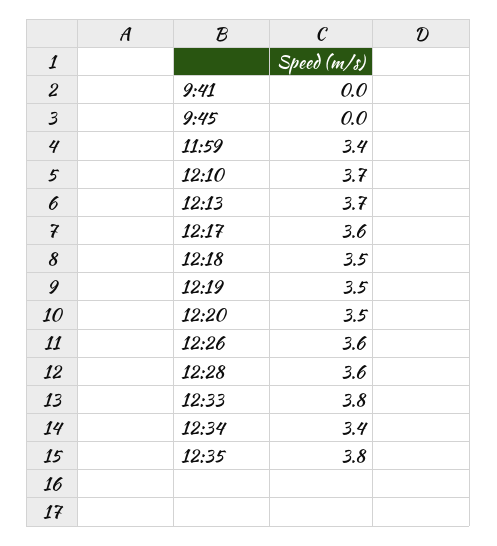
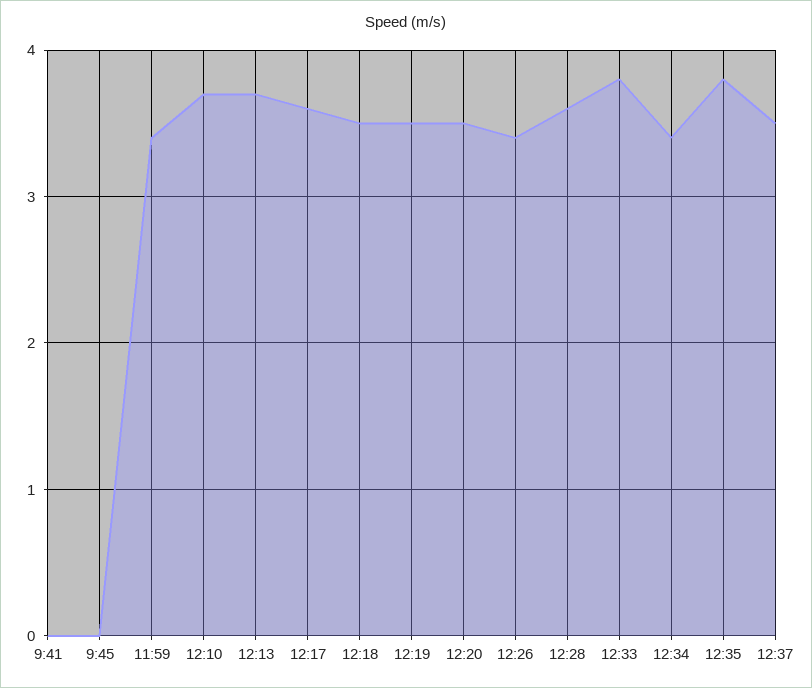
12:26: 3.6 -> 3.4
12:37: none -> 3.5

